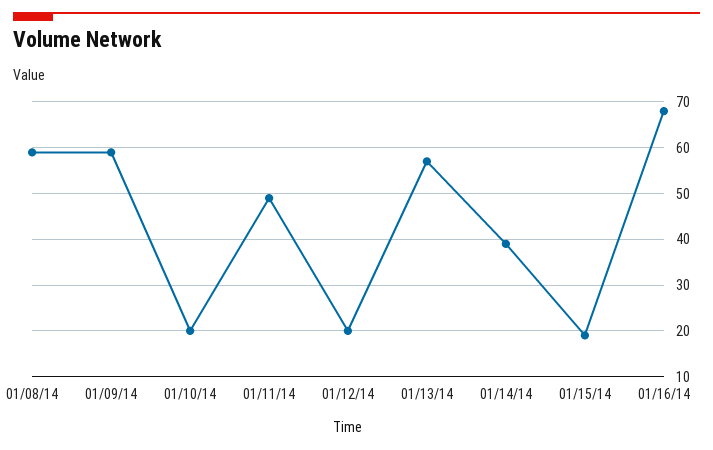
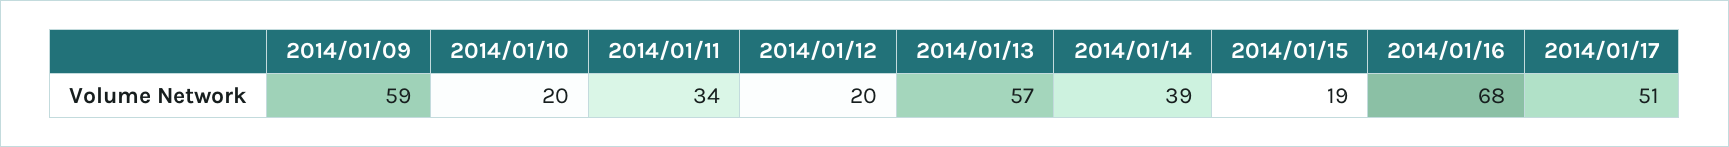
01/08/14: 60 -> none
01/11/14: 50 -> 34
2014/01/17: none -> 51

